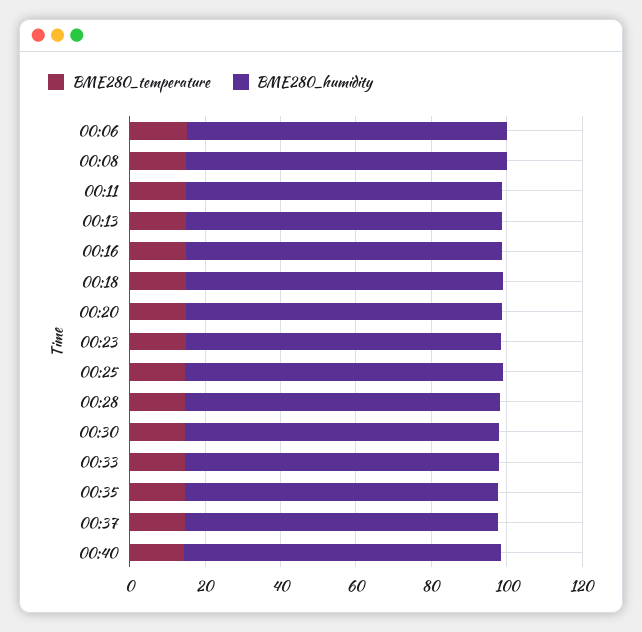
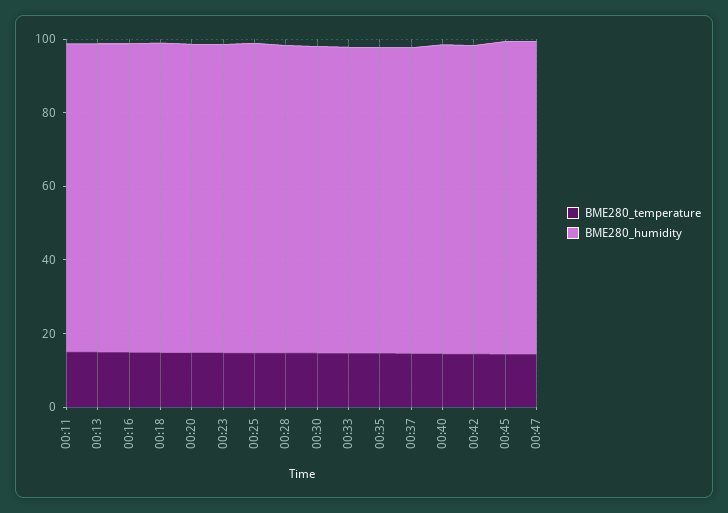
BME280_temperature, 00:06: 15 -> none
BME280_humidity, 00:06: 85 -> none
BME280_temperature, 00:08: 15 -> none
BME280_humidity, 00:08: 85 -> none
BME280_temperature, 00:42: none -> 15
BME280_humidity, 00:42: none -> 85
BME280_temperature, 00:45: none -> 15
BME280_humidity, 00:45: none -> 85
BME280_temperature, 00:47: none -> 15
BME280_humidity, 00:47: none -> 85

